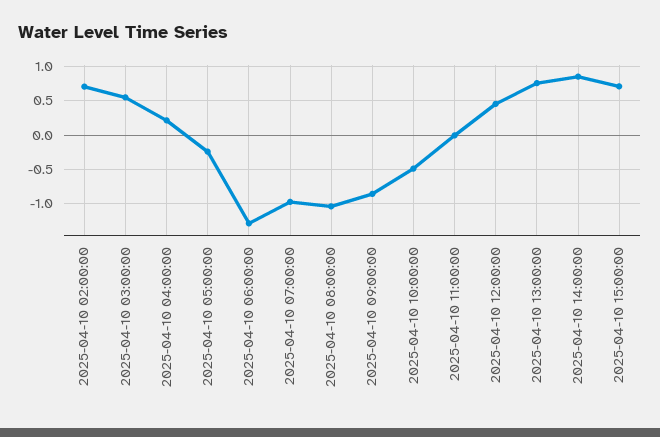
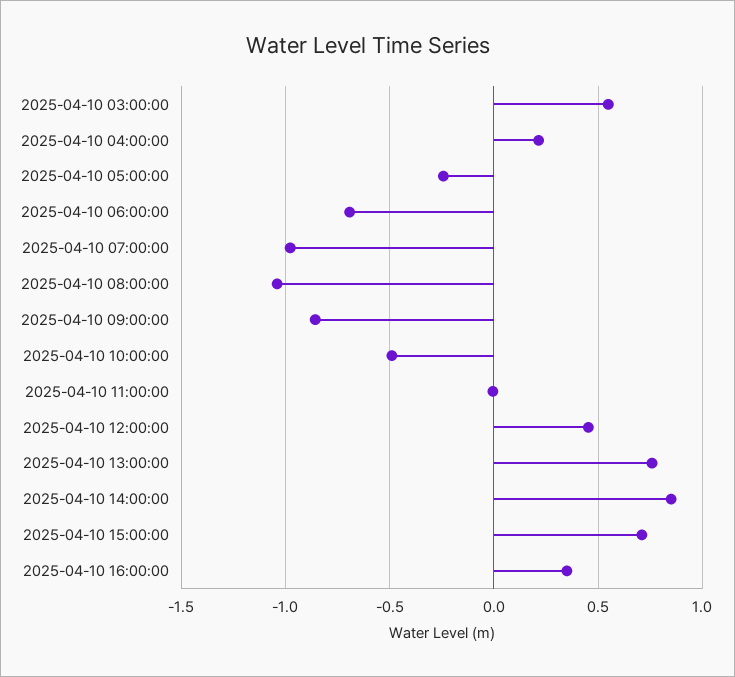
2025-04-10 02:00:00: 0.7 -> none
2025-04-10 06:00:00: -1.3 -> -0.7
2025-04-10 16:00:00: none -> 0.35

